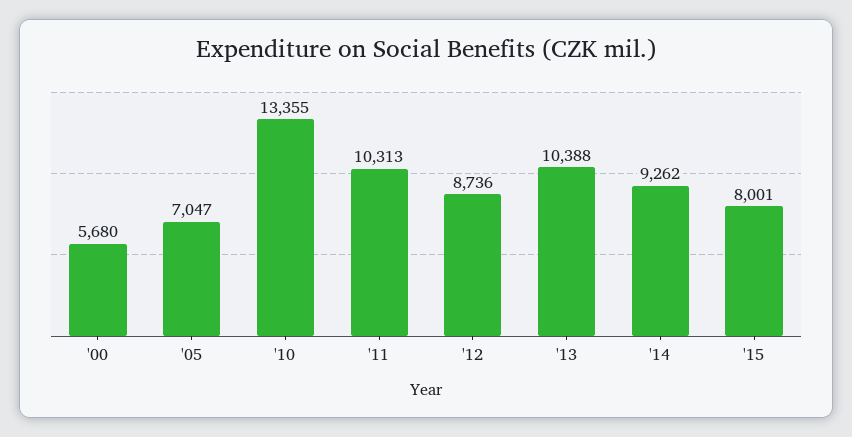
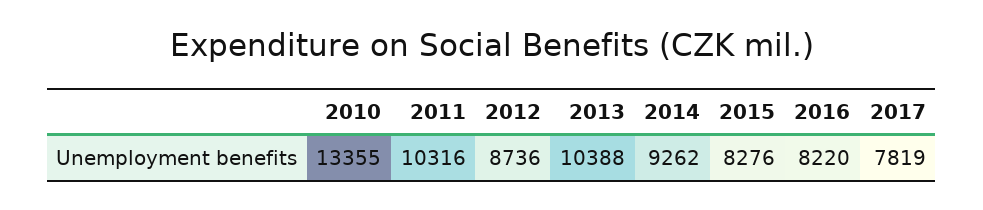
'00: 5680 -> none
'05: 7047 -> none
'11: 10313 -> 10316
'15: 8001 -> 8276
2016: none -> 8220
2017: none -> 7819

